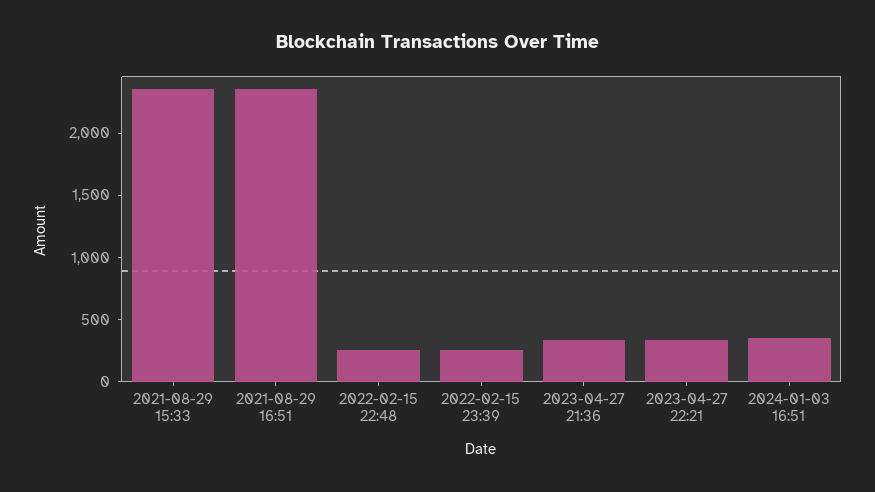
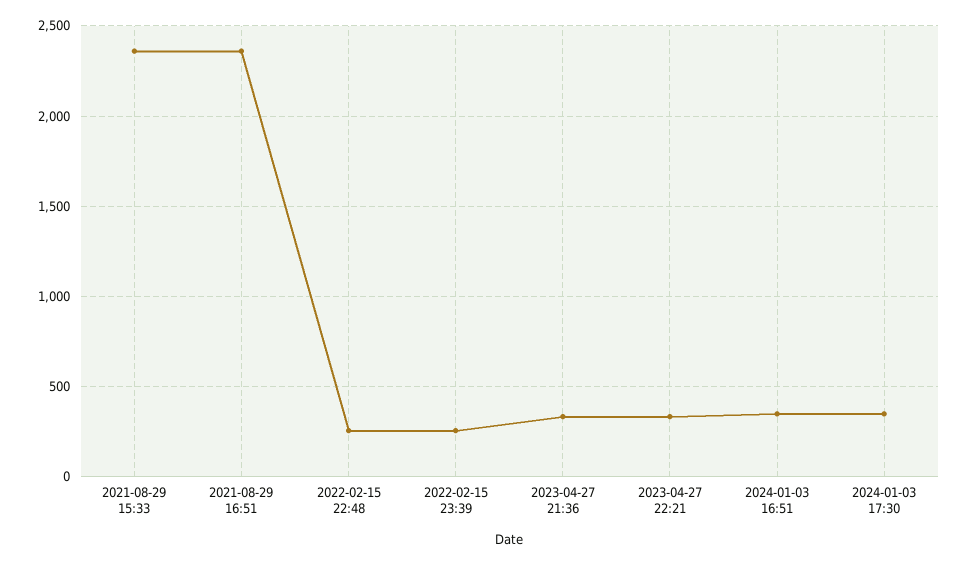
2024-01-03 17:30: none -> 350

